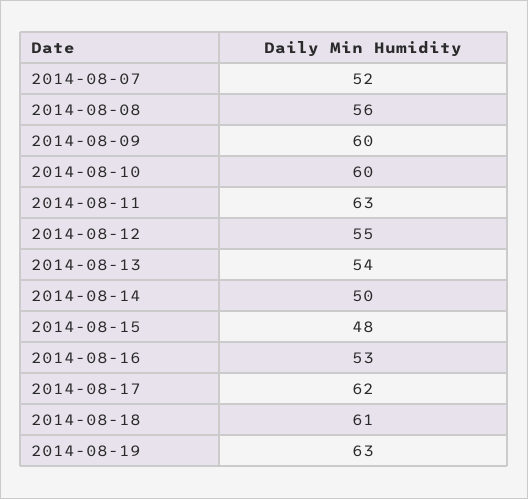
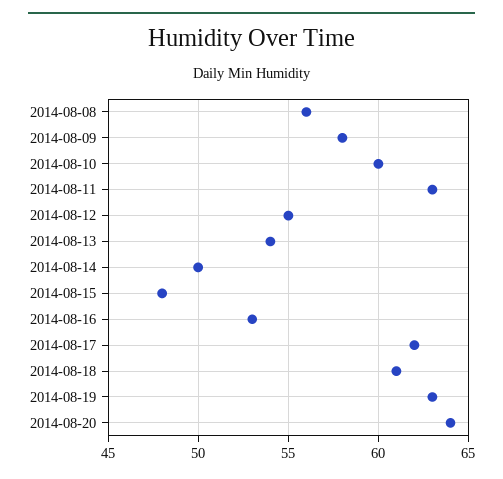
2014-08-07: 52 -> none
2014-08-09: 60 -> 58
2014-08-20: none -> 64

